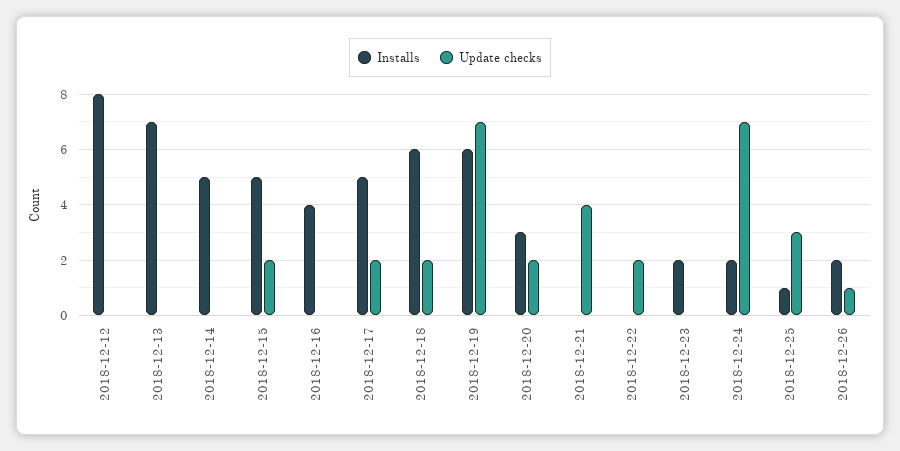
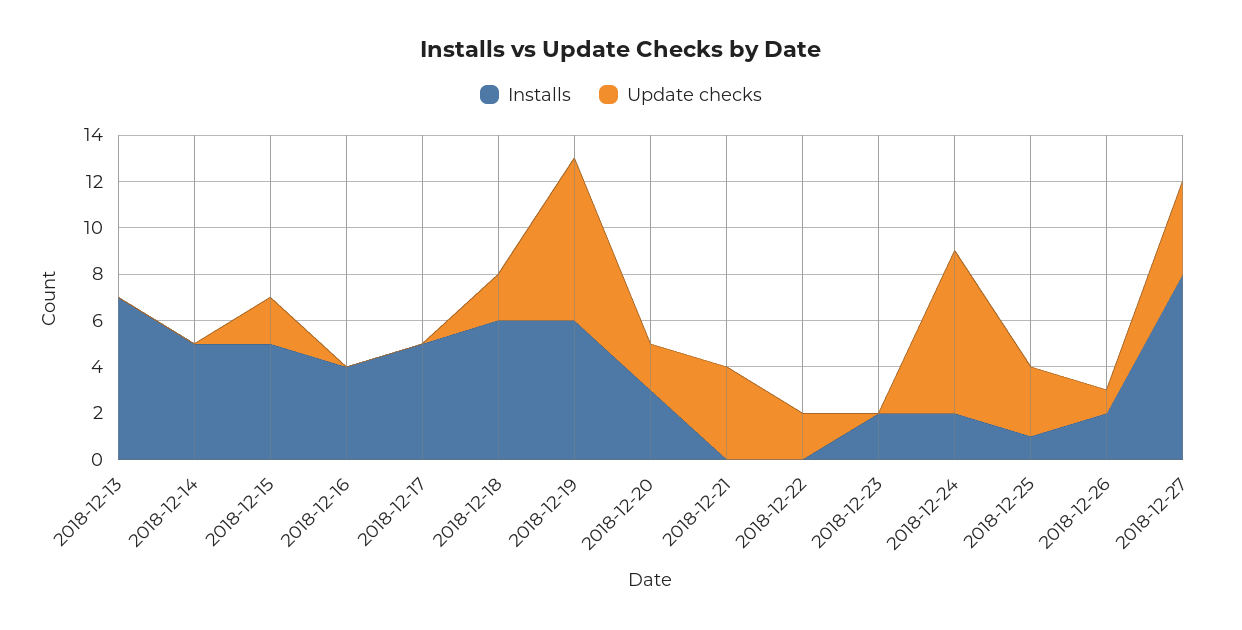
Installs, 2018-12-12: 8 -> none
Update checks, 2018-12-12: 0 -> none
Update checks, 2018-12-17: 2 -> 0
Installs, 2018-12-27: none -> 8
Update checks, 2018-12-27: none -> 4

